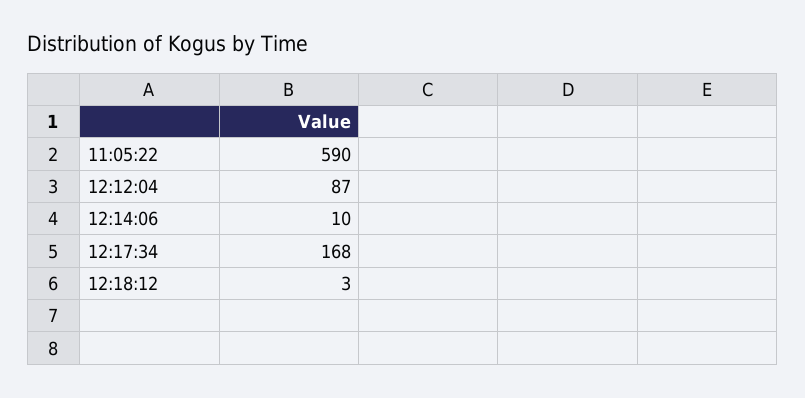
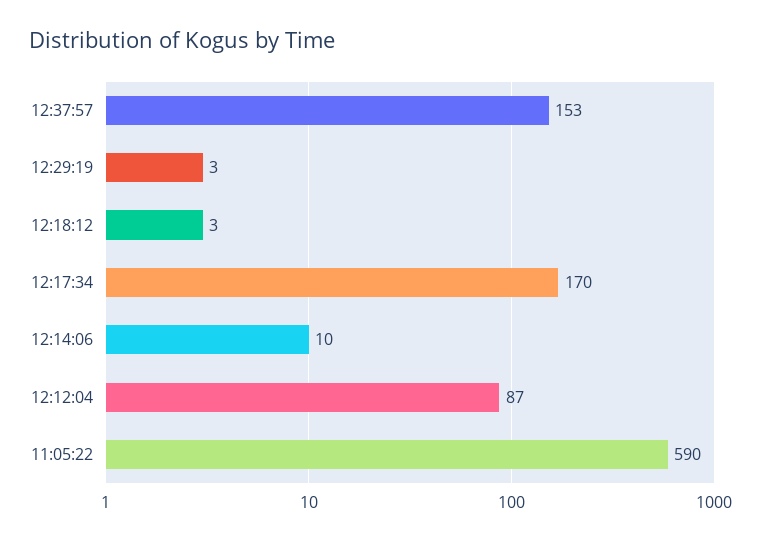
12:17:34: 168 -> 170
12:37:57: none -> 153
12:29:19: none -> 3

